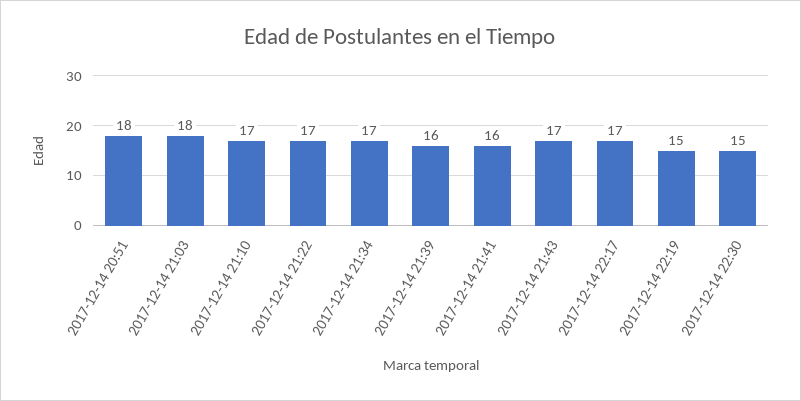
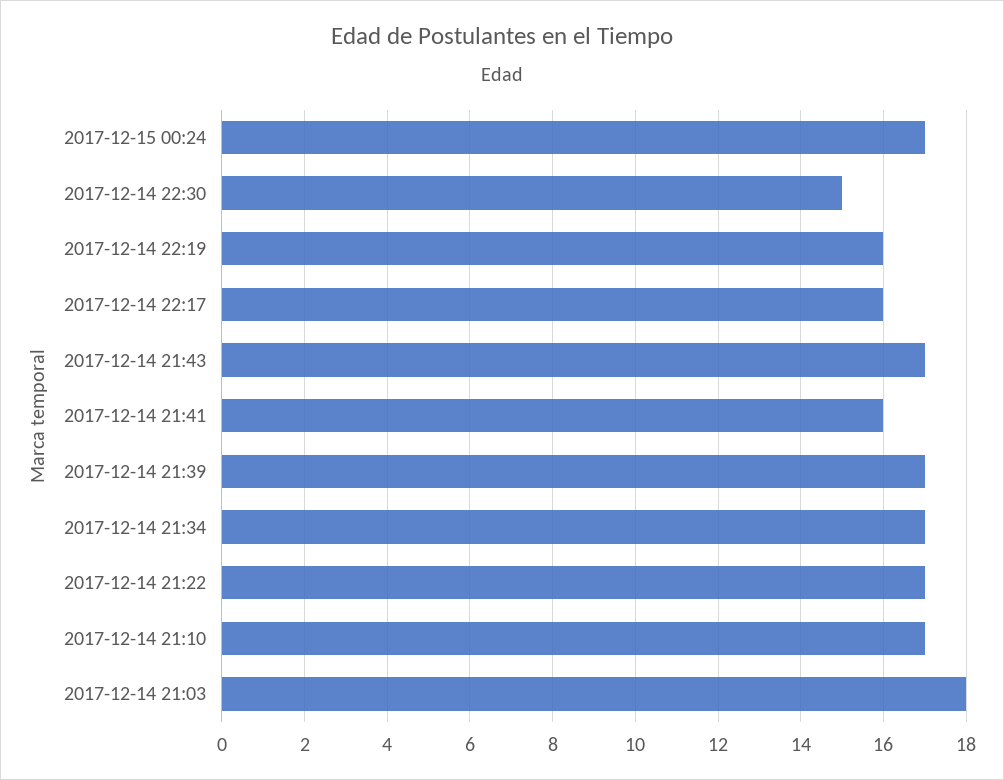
2017-12-14 20:51: 18 -> none
2017-12-14 21:39: 16 -> 17
2017-12-14 22:17: 17 -> 16
2017-12-14 22:19: 15 -> 16
2017-12-15 00:24: none -> 17

